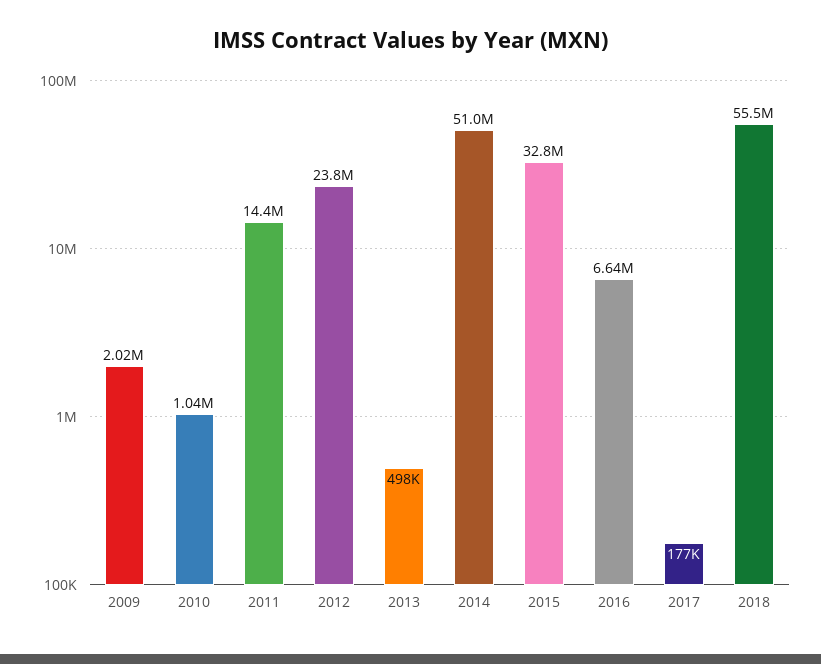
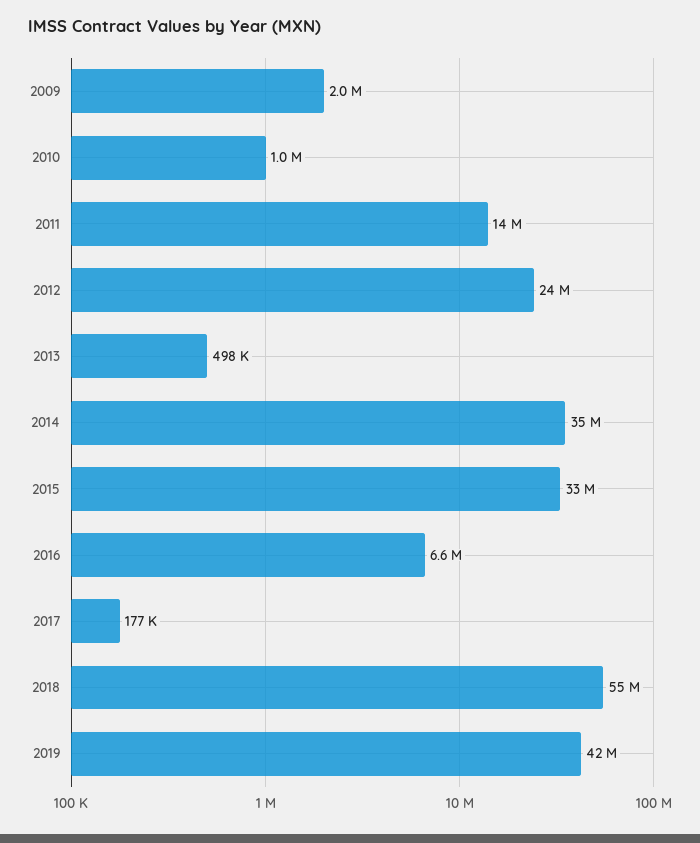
2014: 51000000 -> 35000000
2019: none -> 42000000

